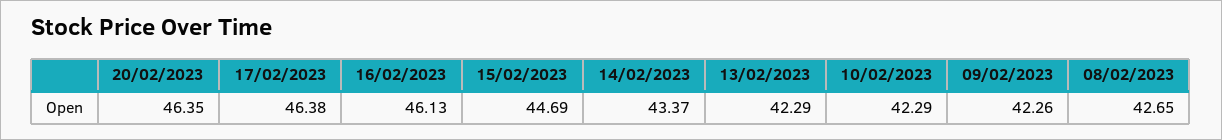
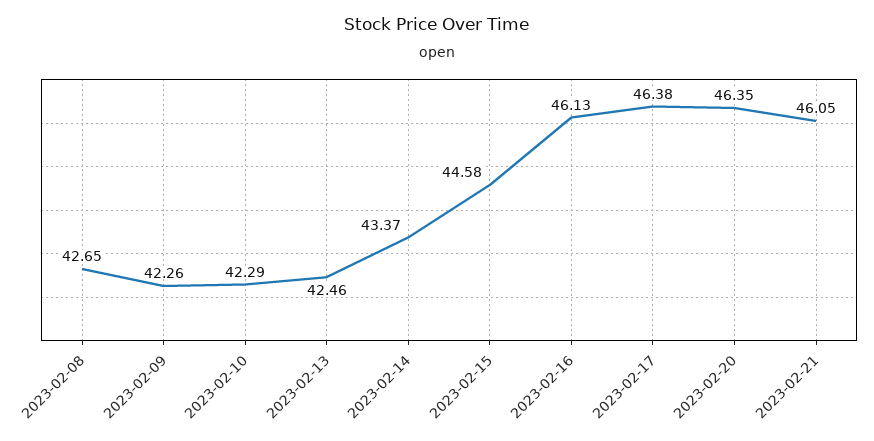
15/02/2023: 44.69 -> 44.58
13/02/2023: 42.29 -> 42.46
2023-02-21: none -> 46.05

